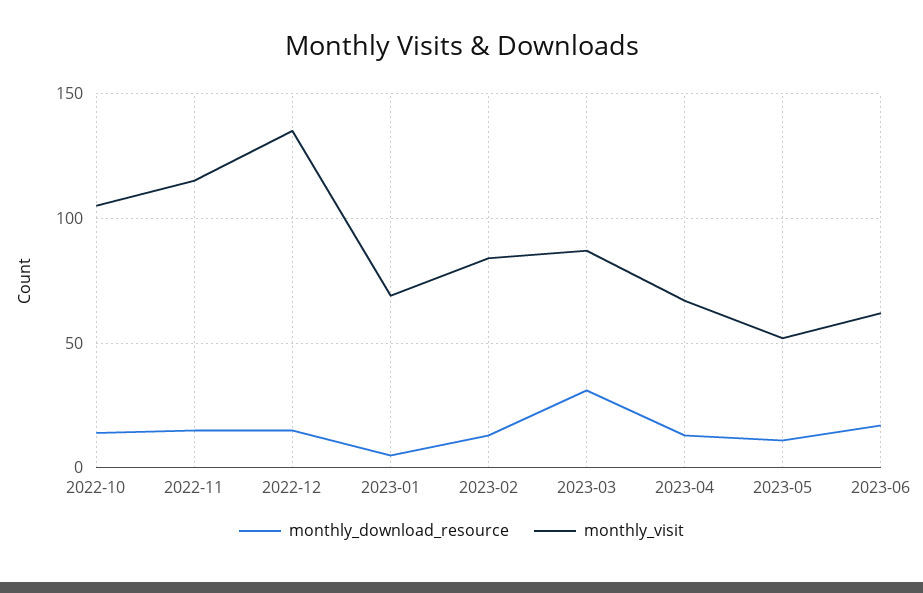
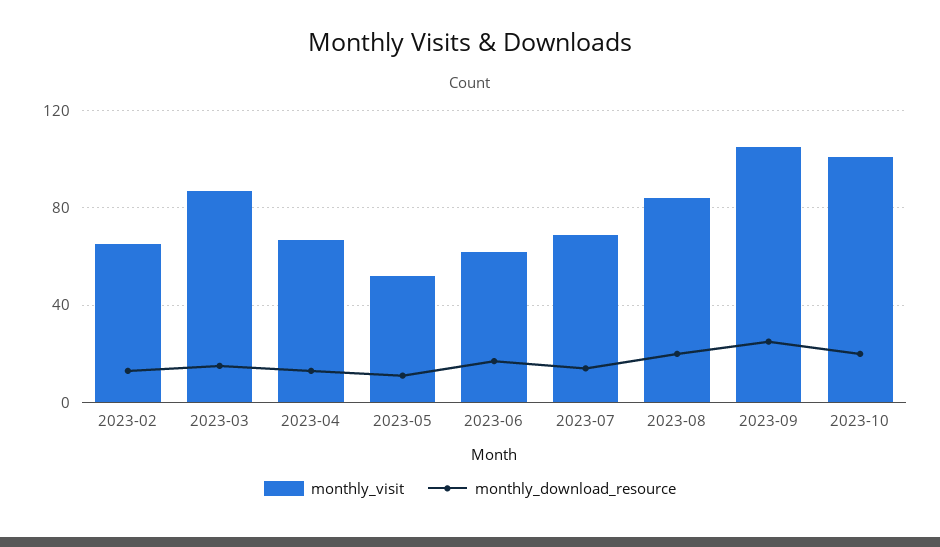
monthly_download_resource, 2022-10: 15 -> none
monthly_visit, 2022-10: 105 -> none
monthly_download_resource, 2022-11: 15 -> none
monthly_visit, 2022-11: 115 -> none
monthly_download_resource, 2022-12: 15 -> none
monthly_visit, 2022-12: 135 -> none
monthly_download_resource, 2023-01: 5 -> none
monthly_visit, 2023-01: 70 -> none
monthly_visit, 2023-02: 85 -> 65
monthly_download_resource, 2023-03: 30 -> 15
monthly_visit, 2023-07: none -> 70
monthly_download_resource, 2023-07: none -> 15
monthly_visit, 2023-08: none -> 85
monthly_download_resource, 2023-08: none -> 20
monthly_visit, 2023-09: none -> 105
monthly_download_resource, 2023-09: none -> 25
monthly_visit, 2023-10: none -> 100
monthly_download_resource, 2023-10: none -> 20

